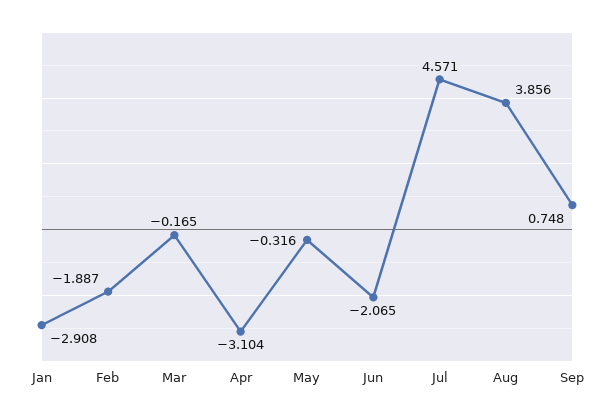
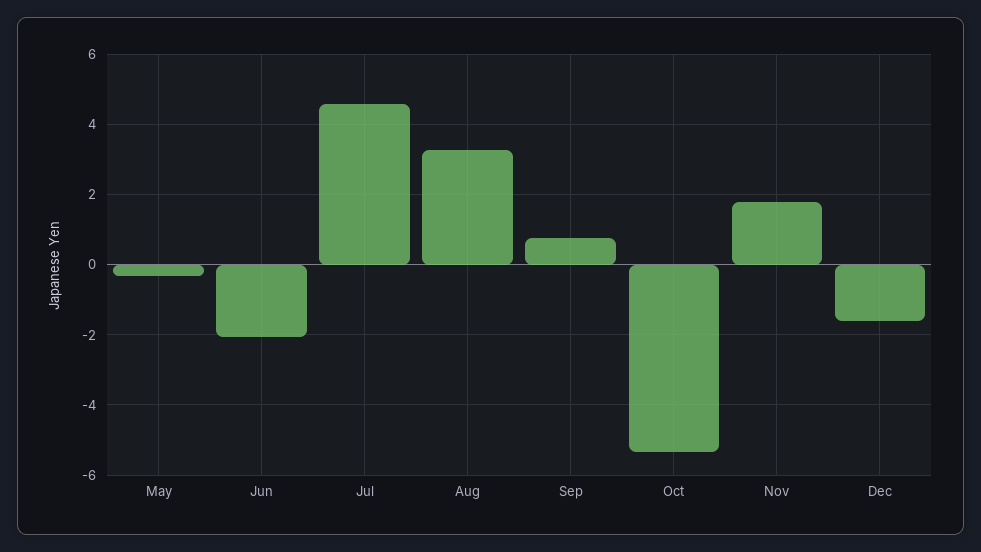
Jan: -2.908 -> none
Feb: -1.887 -> none
Mar: -0.165 -> none
Apr: -3.104 -> none
Aug: 3.856 -> 3.2
Oct: none -> -5.4
Nov: none -> 1.8
Dec: none -> -1.6

